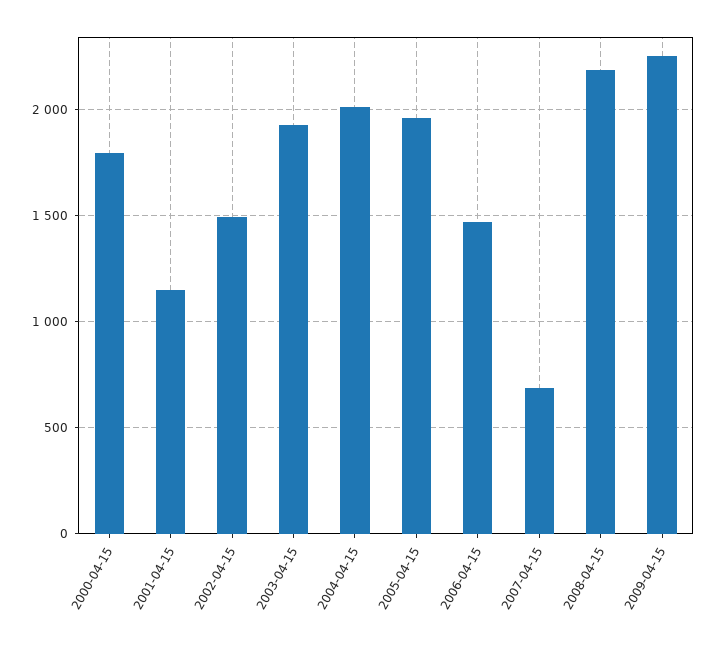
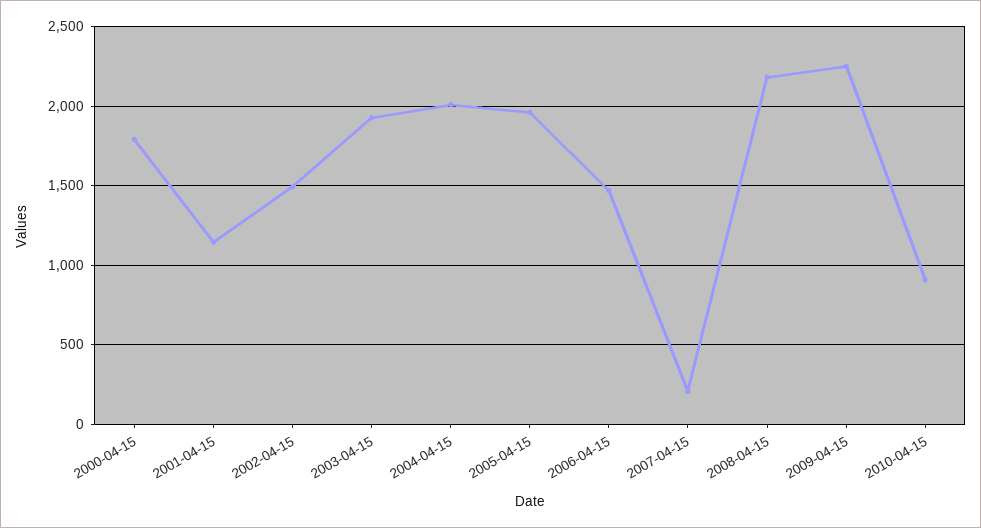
2007-04-15: 700 -> 200
2010-04-15: none -> 900

